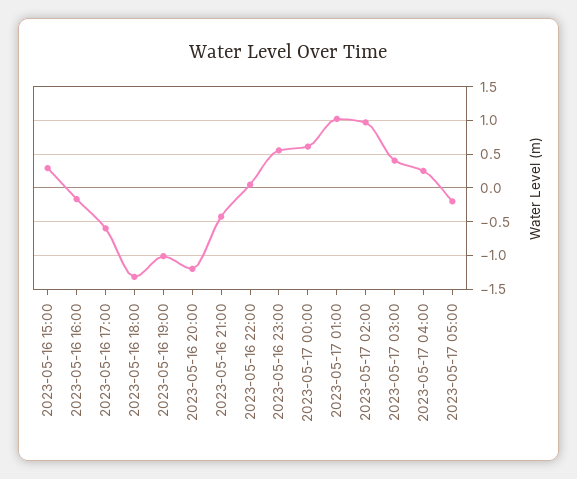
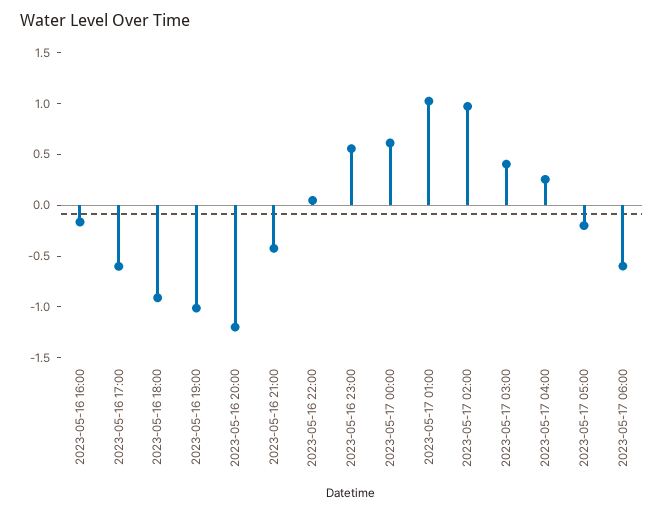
2023-05-16 15:00: 0.3 -> none
2023-05-16 18:00: -1.3 -> -0.9
2023-05-17 06:00: none -> -0.6

